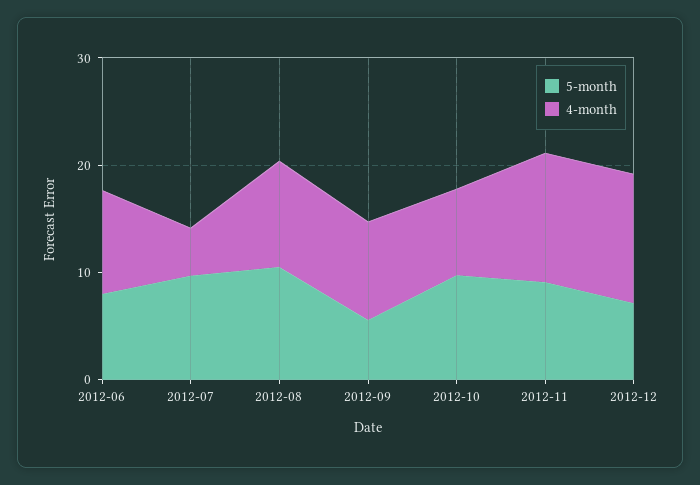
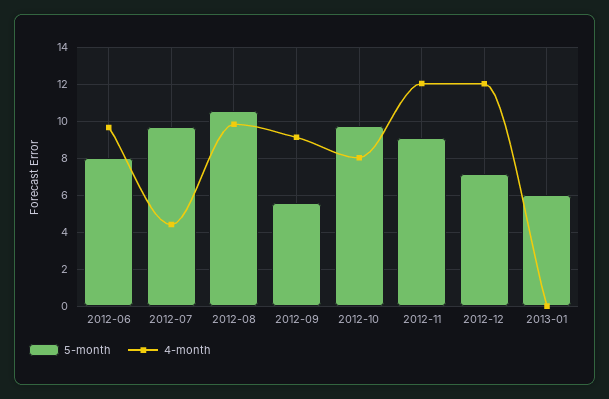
5-month, 2013-01: none -> 6
4-month, 2013-01: none -> 0

